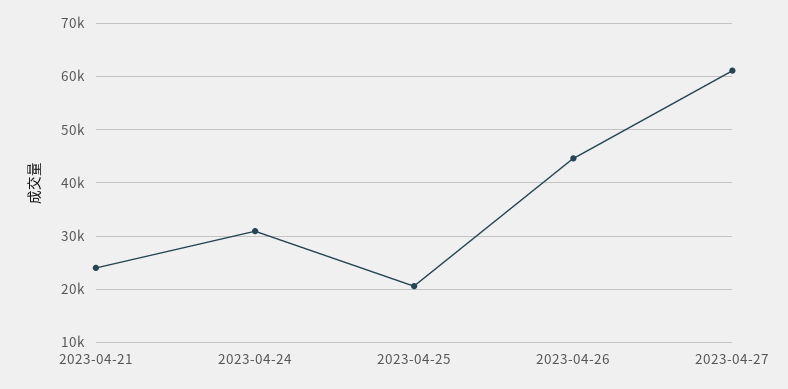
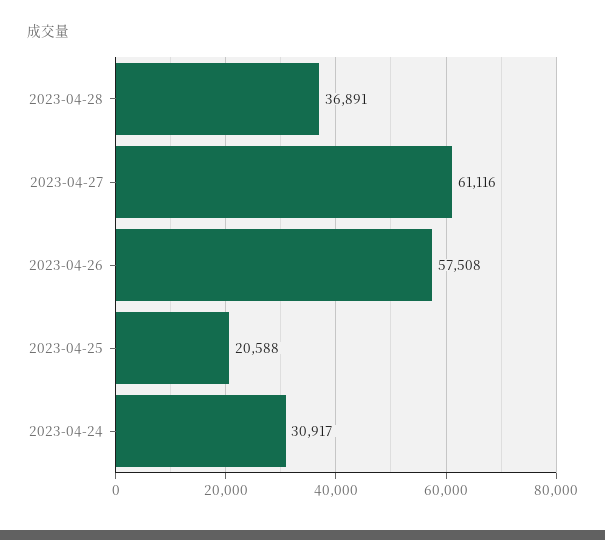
2023-04-21: 24000 -> none
2023-04-26: 44000 -> 57508
2023-04-28: none -> 36891

